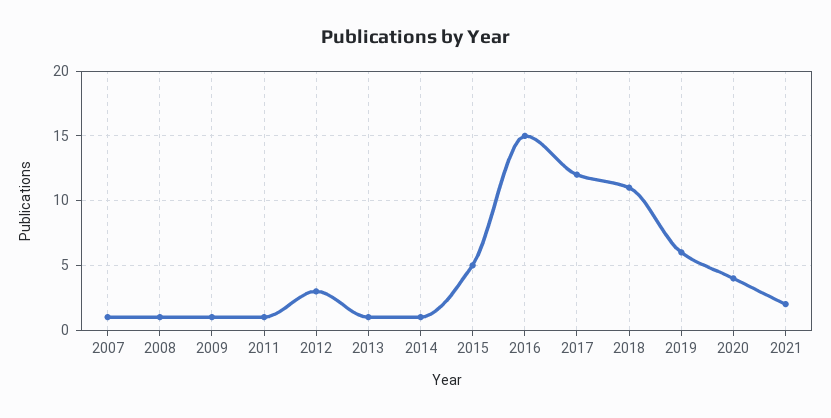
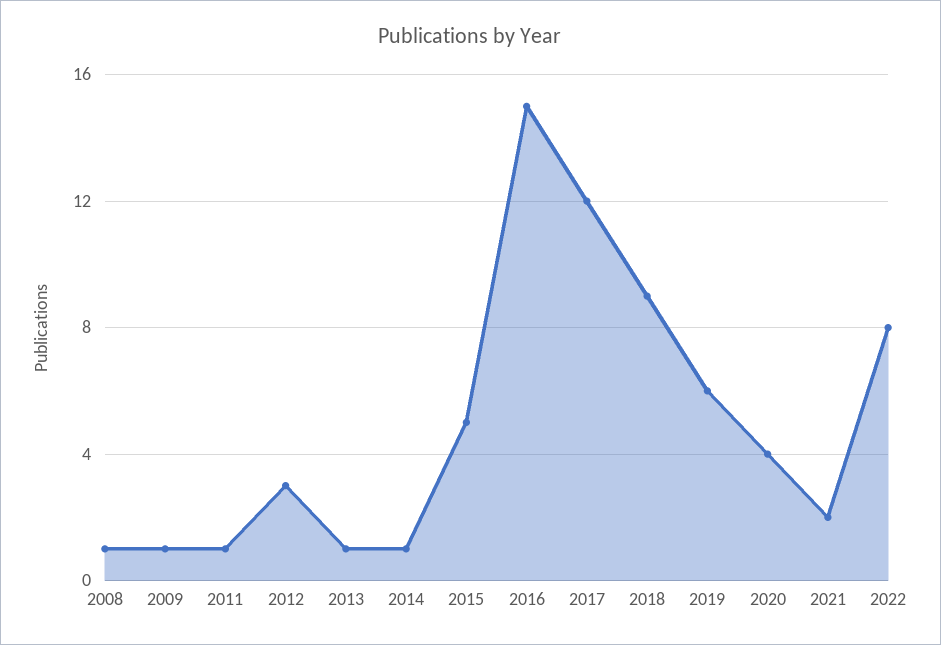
2007: 1 -> none
2018: 11 -> 9
2022: none -> 8

